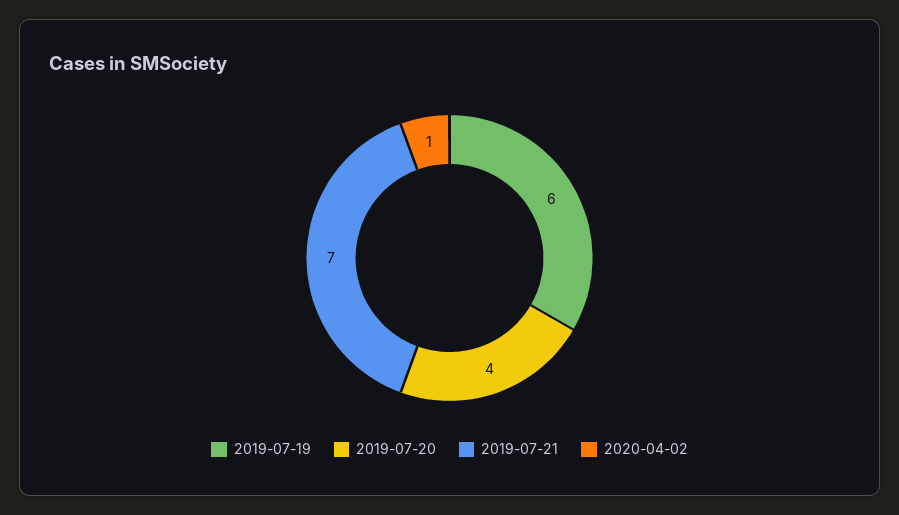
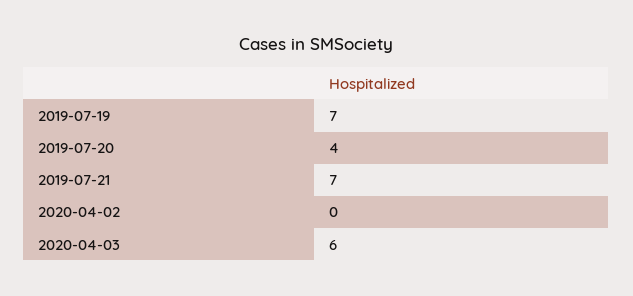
2019-07-19: 6 -> 7
2020-04-02: 1 -> 0
2020-04-03: none -> 6

